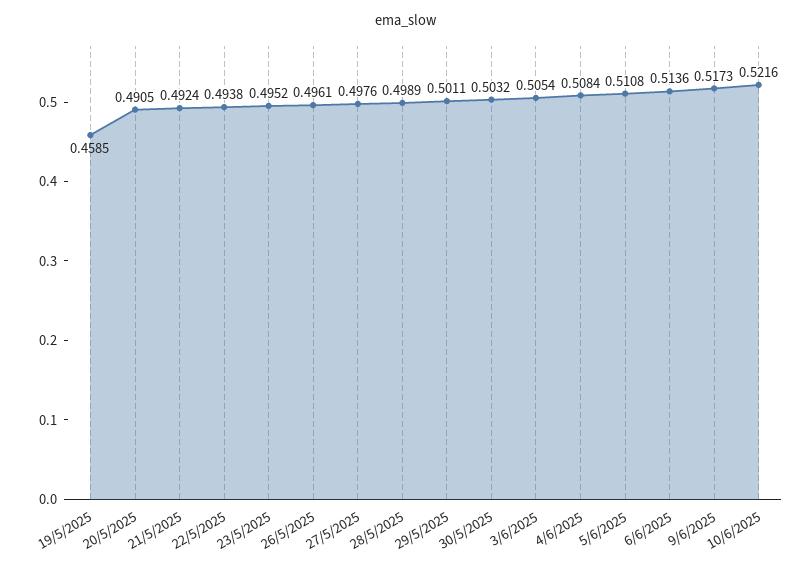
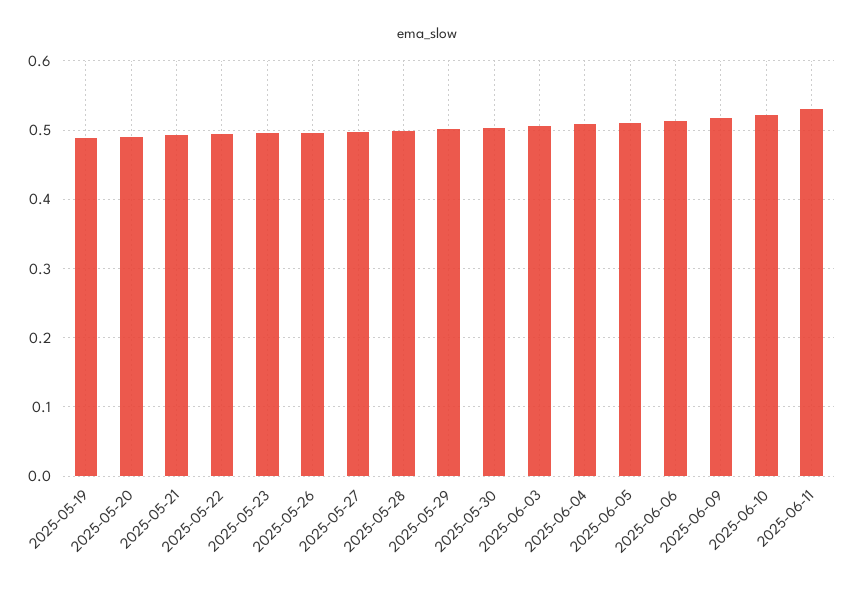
19/5/2025: 0.4585 -> 0.49
2025-06-11: none -> 0.53

